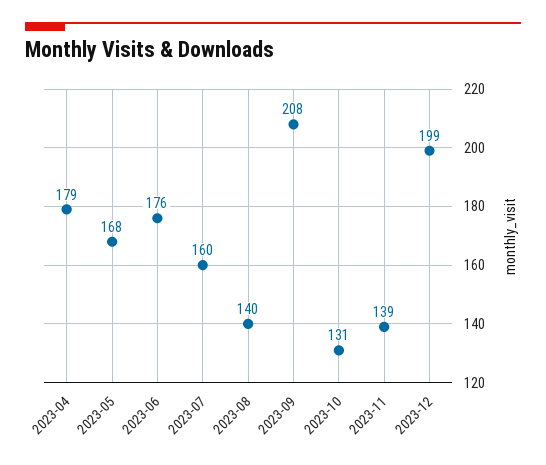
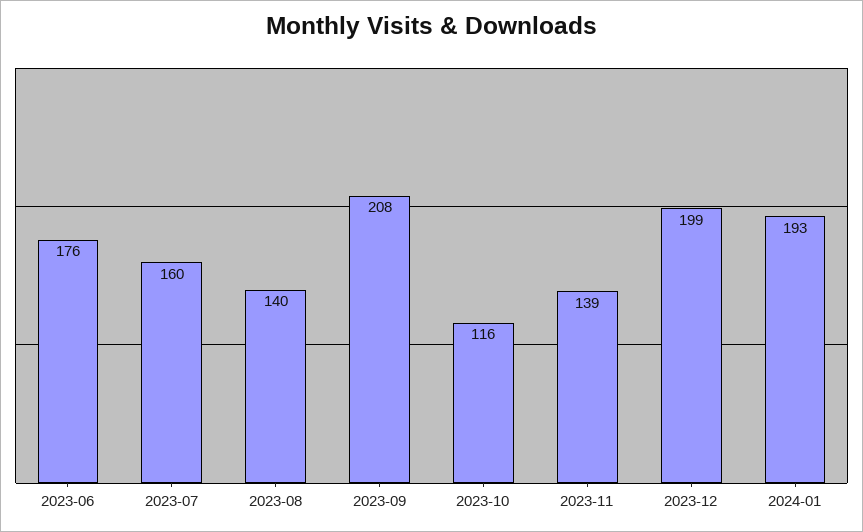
2023-04: 179 -> none
2023-05: 168 -> none
2023-10: 131 -> 116
2024-01: none -> 193

